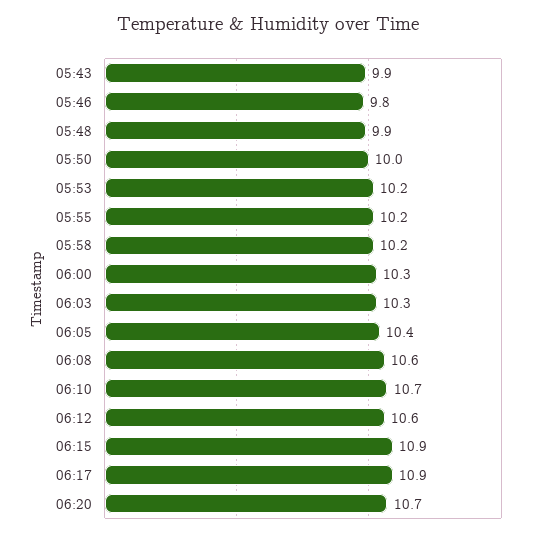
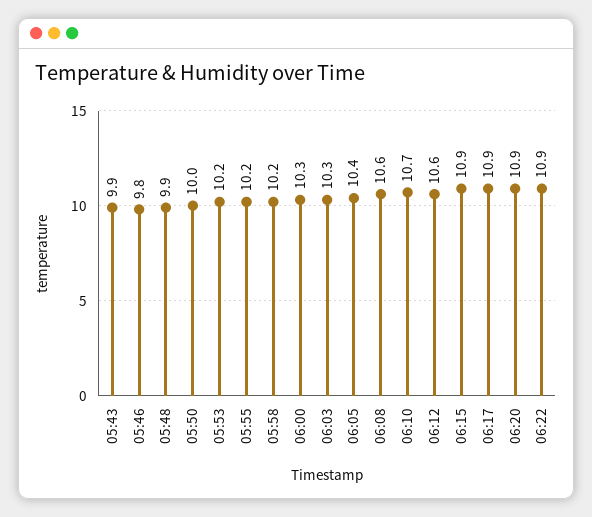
06:20: 10.7 -> 10.9
06:22: none -> 10.9

